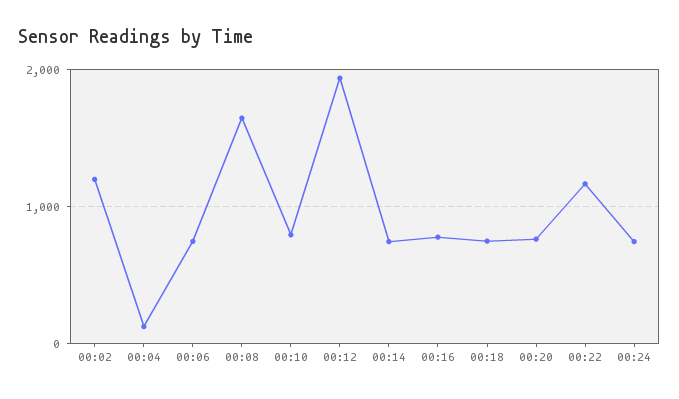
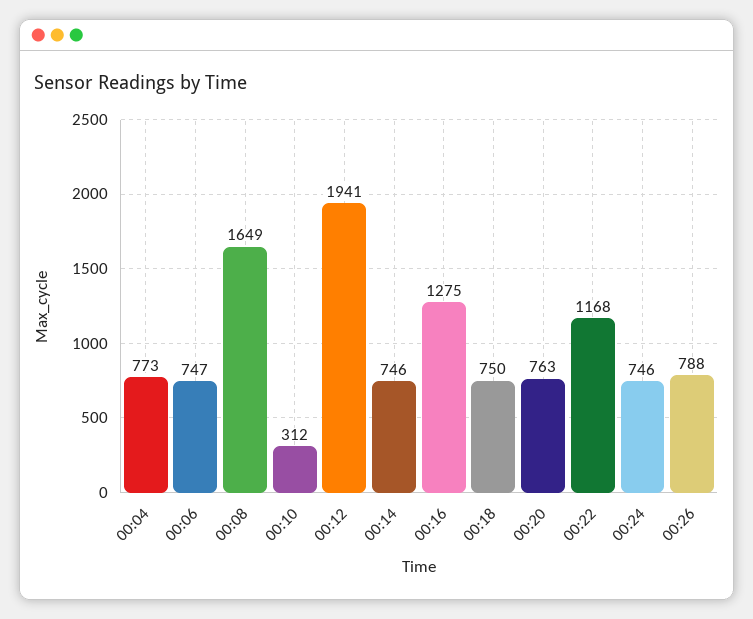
00:02: 1200 -> none
00:04: 100 -> 773
00:10: 800 -> 312
00:16: 800 -> 1275
00:26: none -> 788

